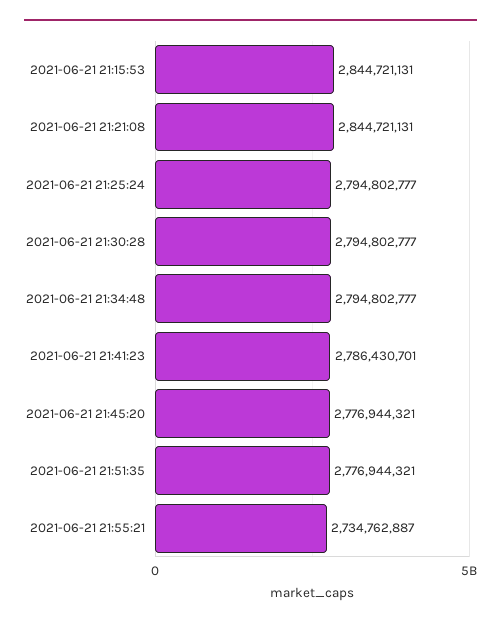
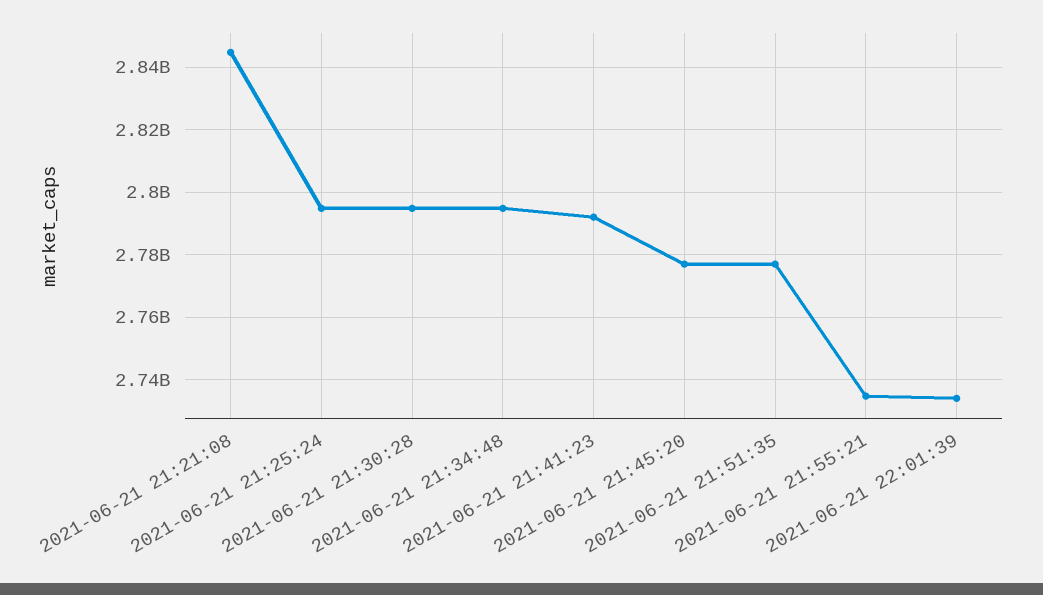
2021-06-21 21:15:53: 2844721131 -> none
2021-06-21 21:41:23: 2786430701 -> 2792000000
2021-06-21 22:01:39: none -> 2734000000

